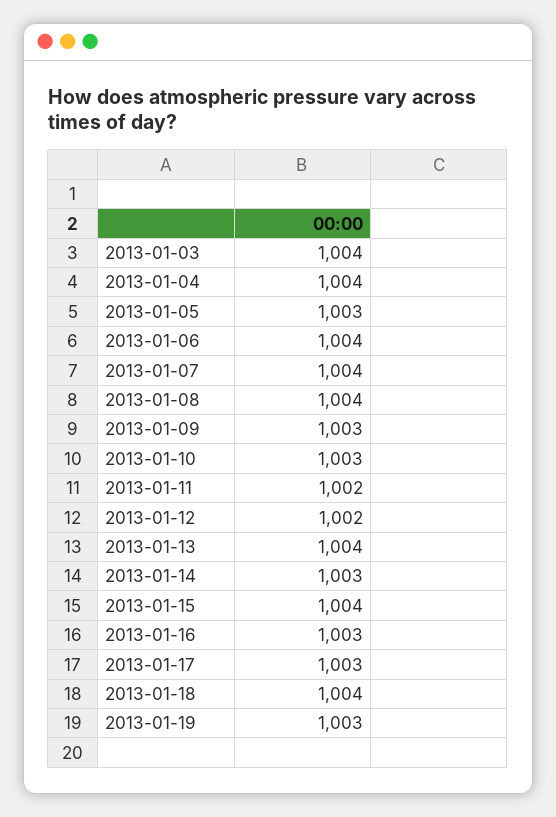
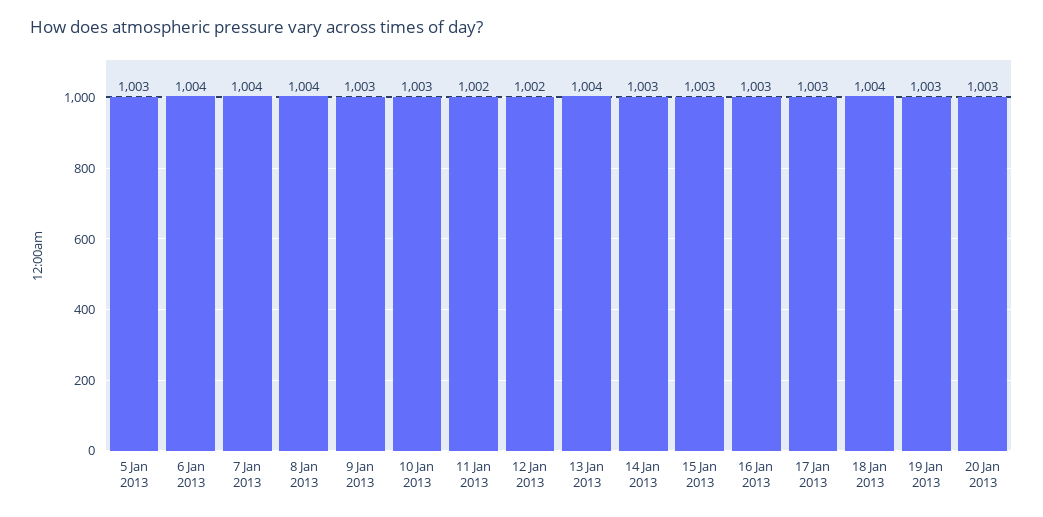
2013-01-03: 1004 -> none
2013-01-04: 1004 -> none
2013-01-15: 1004 -> 1003
20 Jan 2013: none -> 1003

